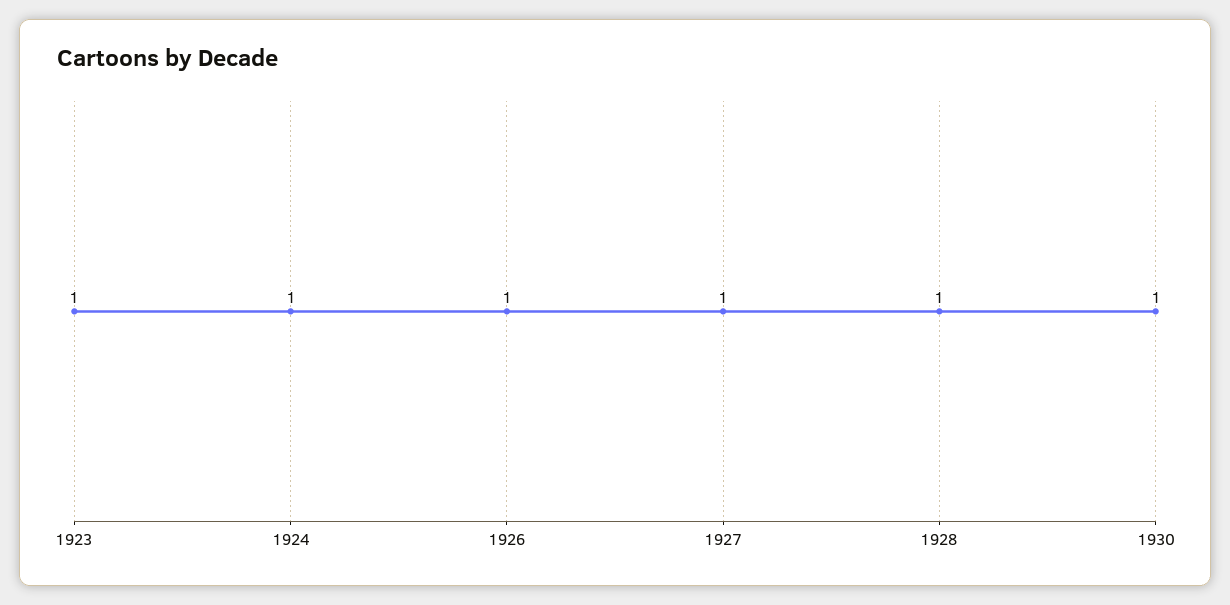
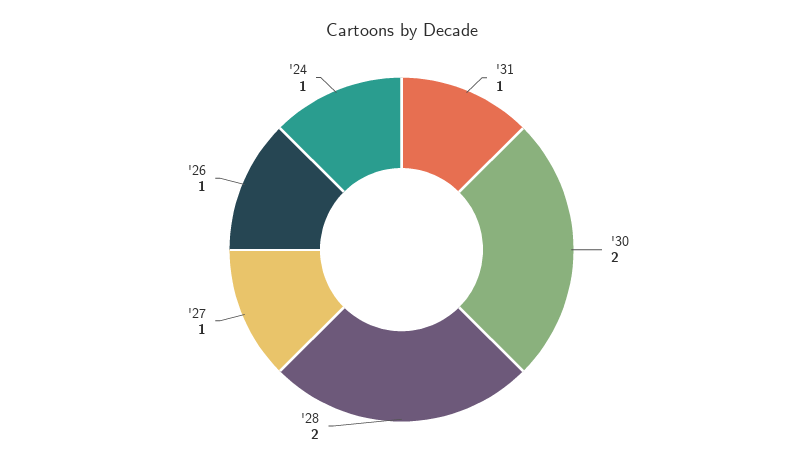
1923: 1 -> none
1928: 1 -> 2
1930: 1 -> 2
'31: none -> 1

